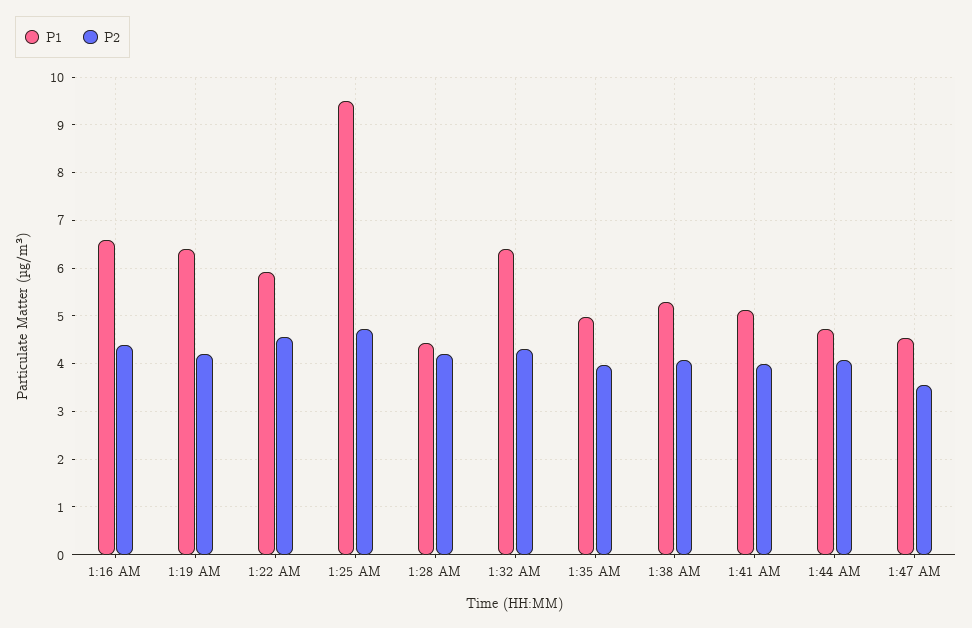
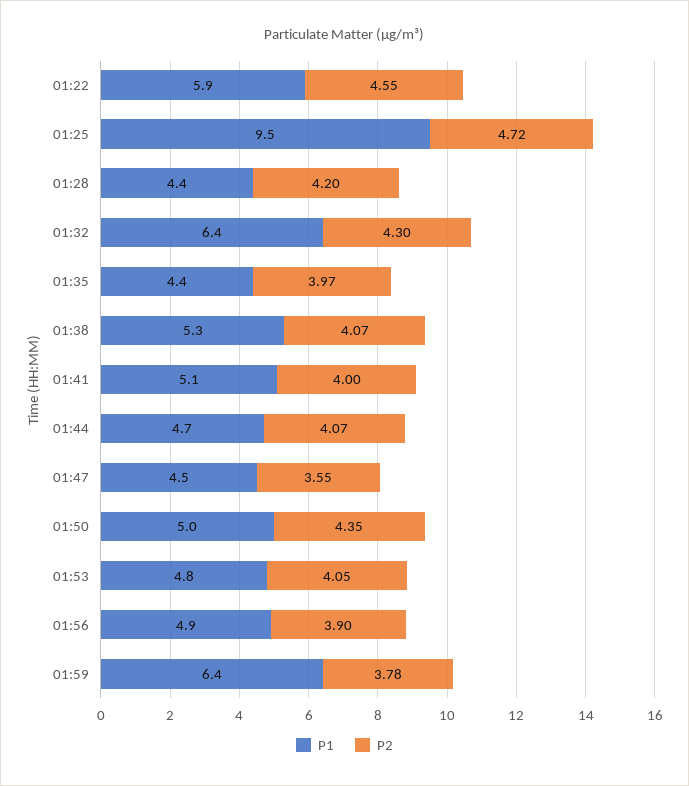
P1, 1:16 AM: 6.6 -> none
P2, 1:16 AM: 4.4 -> none
P1, 1:19 AM: 6.4 -> none
P2, 1:19 AM: 4.2 -> none
P1, 1:35 AM: 5 -> 4.4
P1, 01:50: none -> 5
P2, 01:50: none -> 4.35
P1, 01:53: none -> 4.8
P2, 01:53: none -> 4.05
P1, 01:56: none -> 4.9
P2, 01:56: none -> 3.9
P1, 01:59: none -> 6.4
P2, 01:59: none -> 3.78

